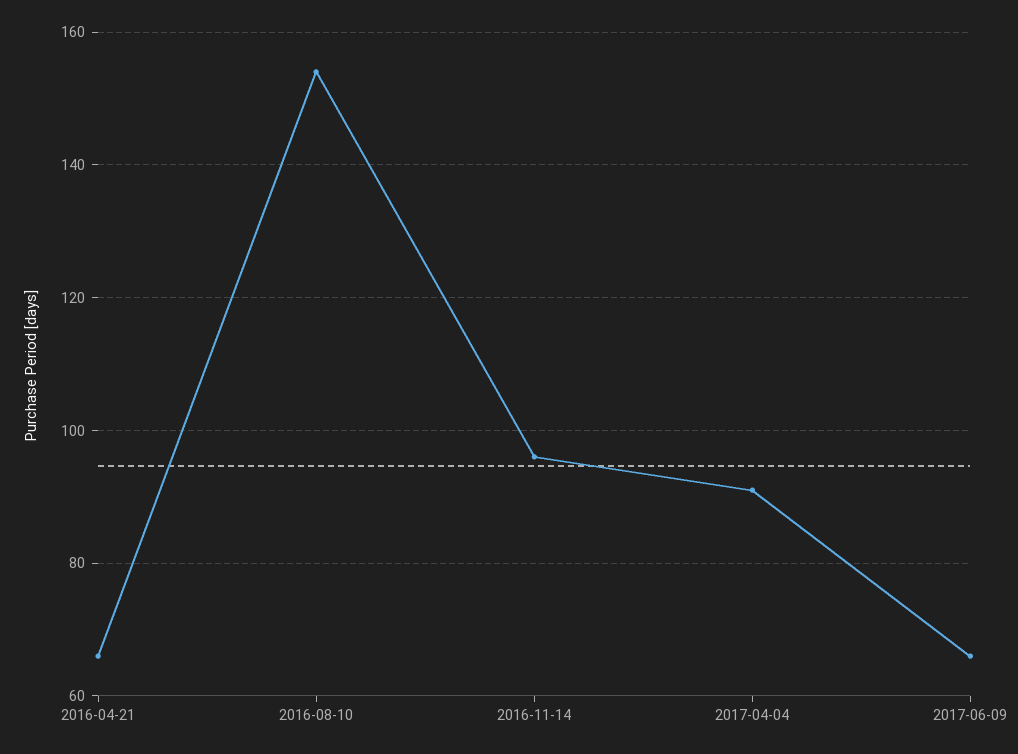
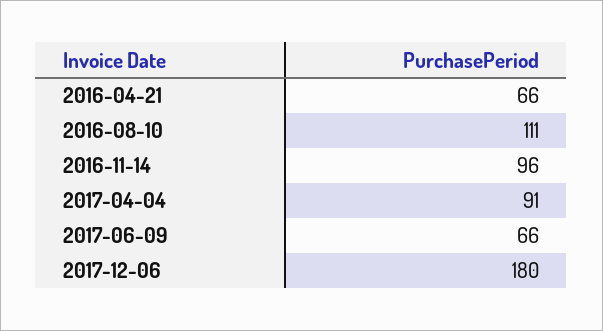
2016-08-10: 155 -> 111
2017-12-06: none -> 180

